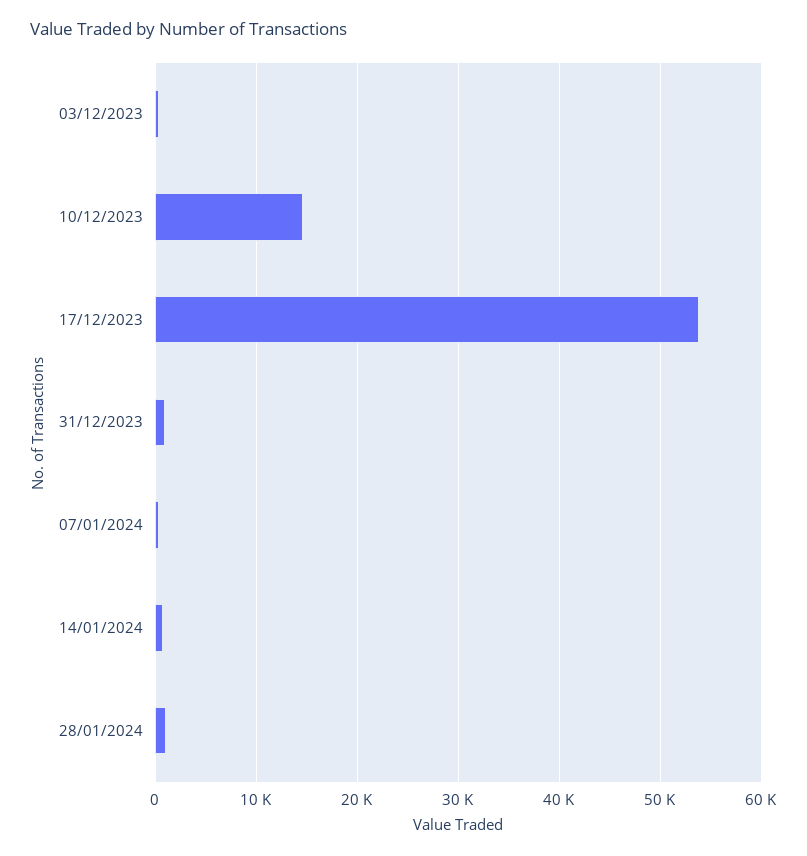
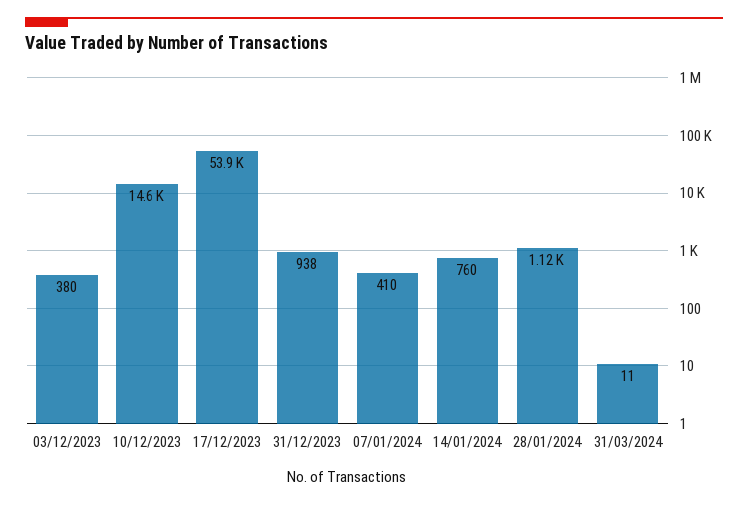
31/03/2024: none -> 11

